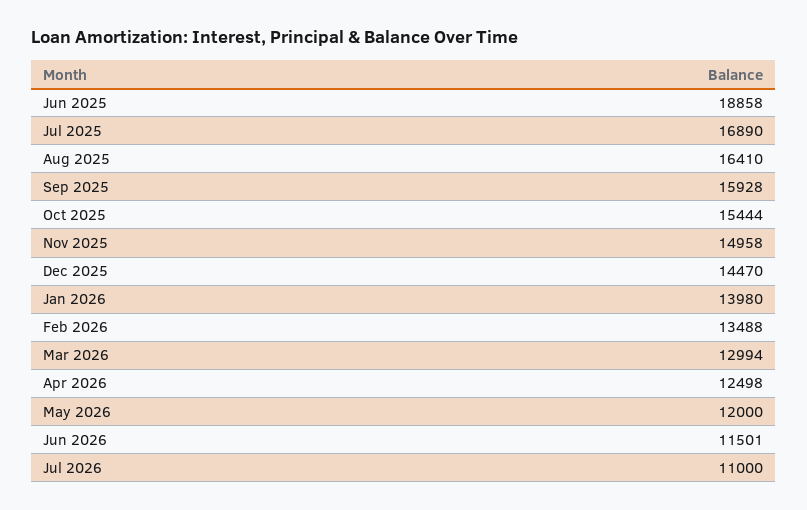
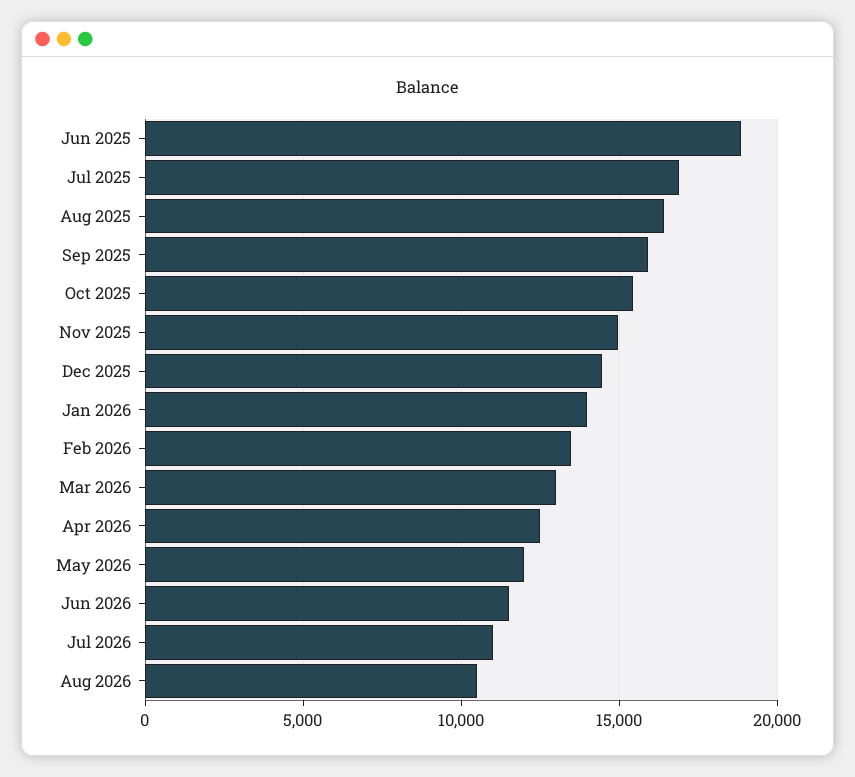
Aug 2026: none -> 10500

